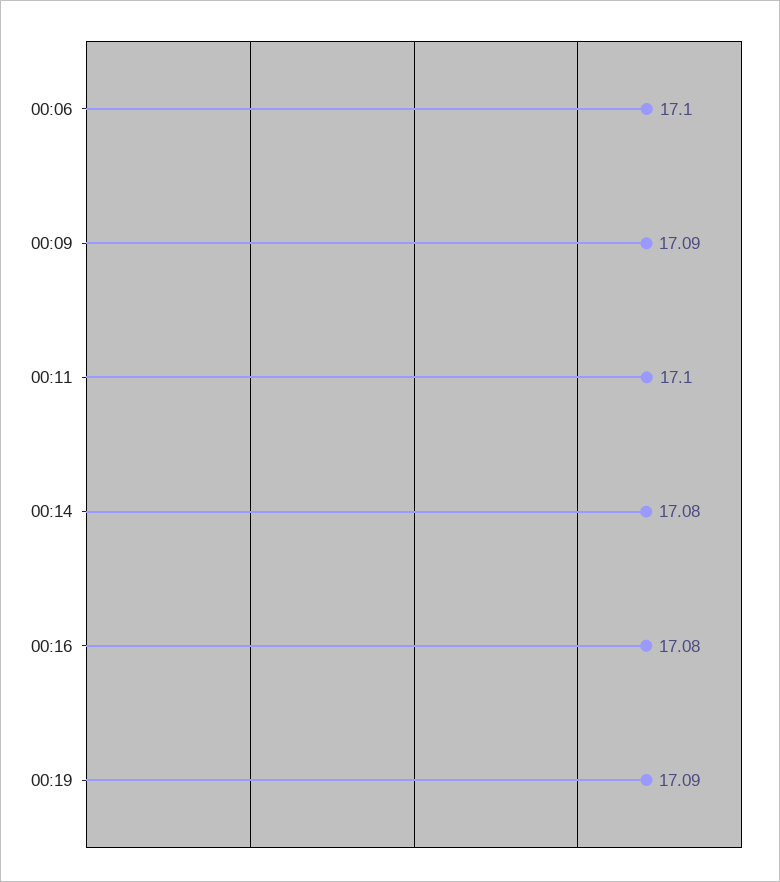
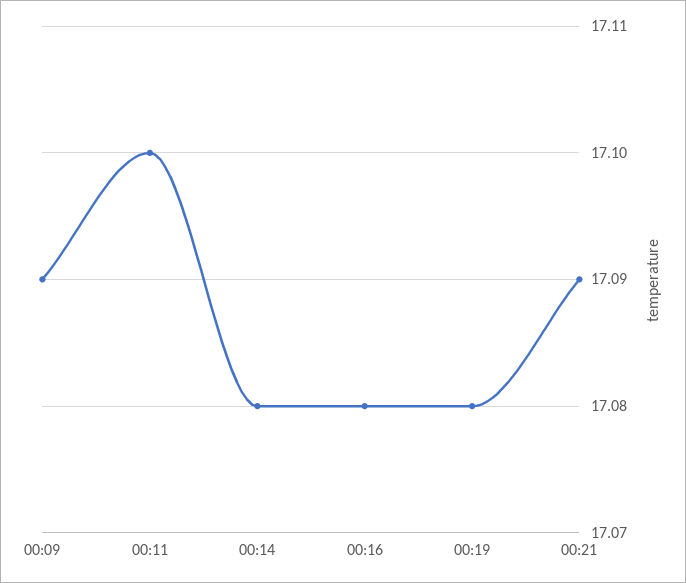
00:06: 17.1 -> none
00:19: 17.09 -> 17.08
00:21: none -> 17.09

